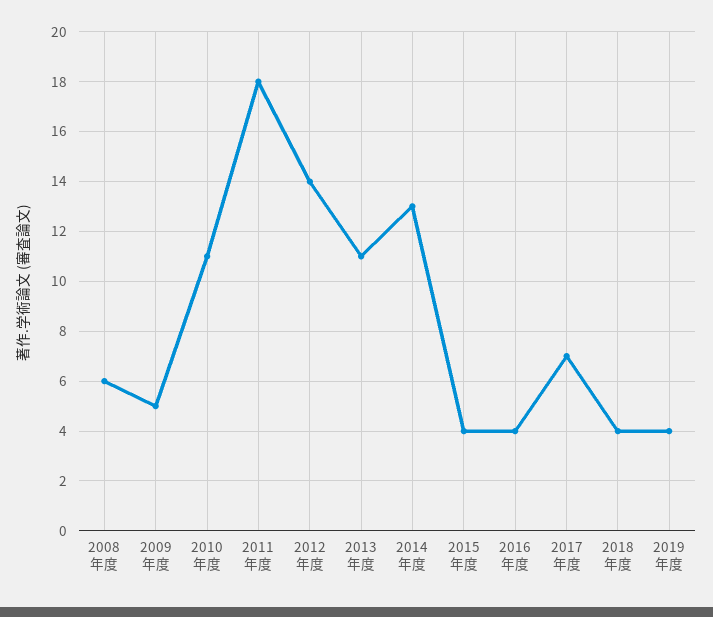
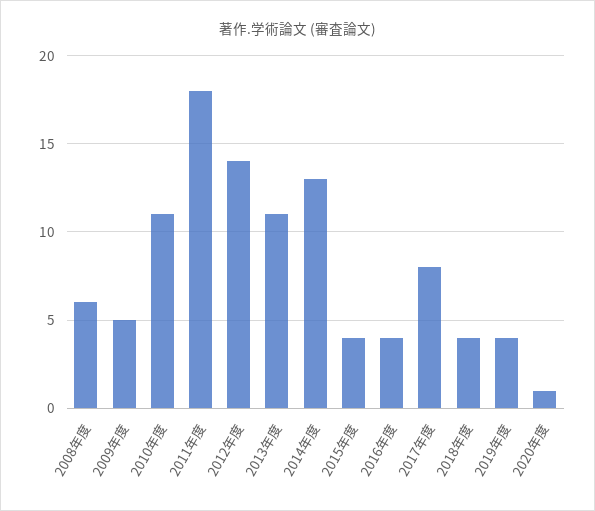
2017年度: 7 -> 8
2020年度: none -> 1

